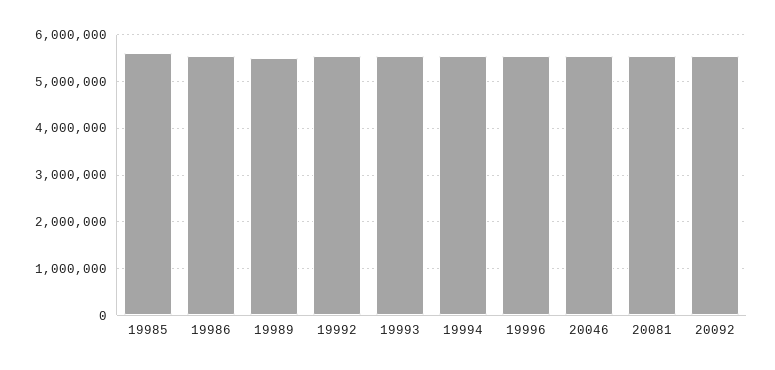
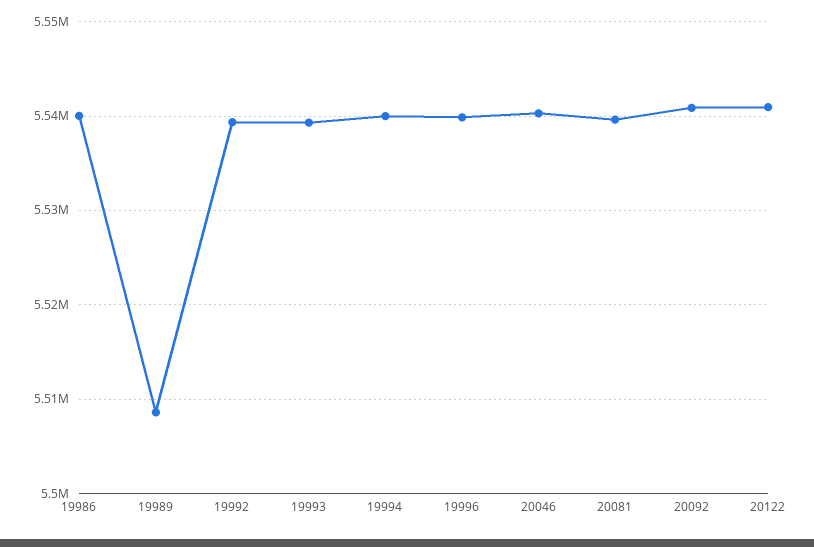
19985: 5600000 -> none
20122: none -> 5541000

